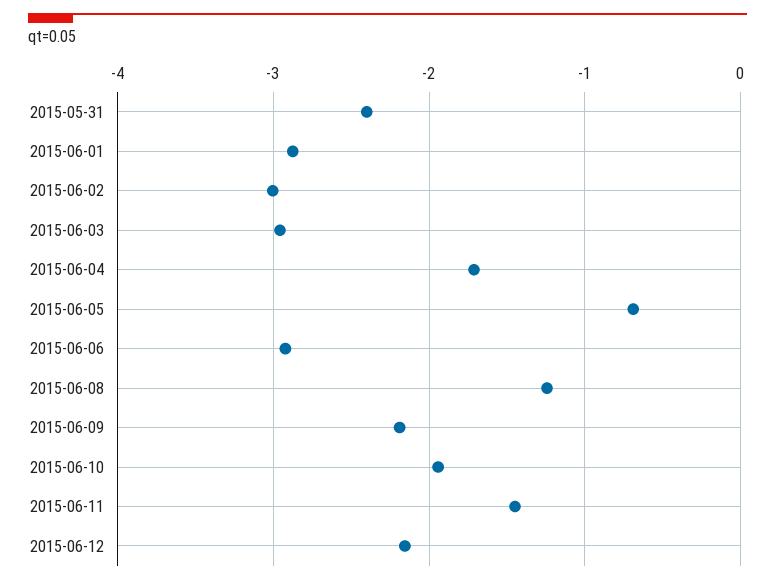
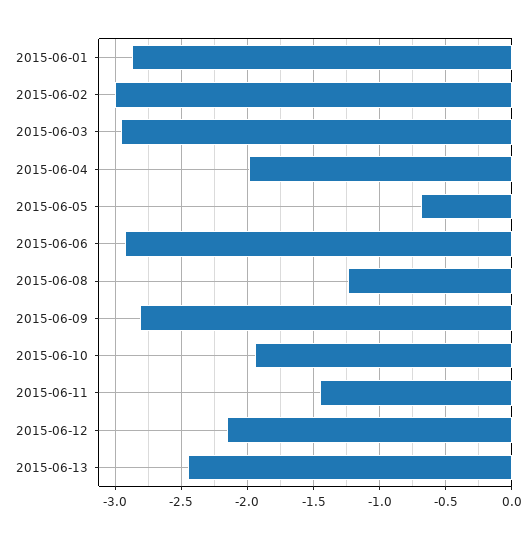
2015-05-31: -2.4 -> none
2015-06-04: -1.7 -> -2
2015-06-09: -2.2 -> -2.8
2015-06-13: none -> -2.45

